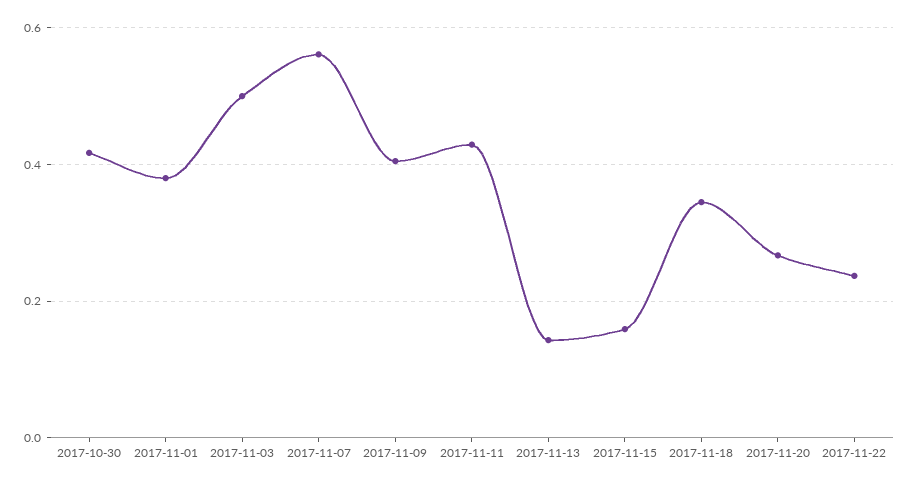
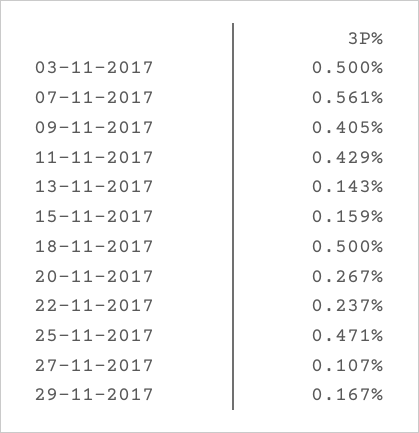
2017-10-30: 0.42 -> none
2017-11-01: 0.38 -> none
2017-11-18: 0.34 -> 0.5
25-11-2017: none -> 0.471
27-11-2017: none -> 0.107
29-11-2017: none -> 0.167

